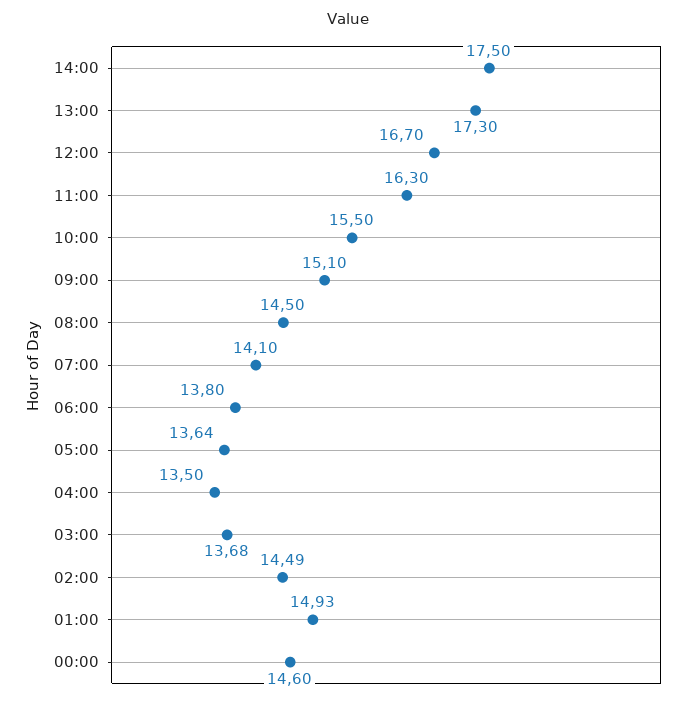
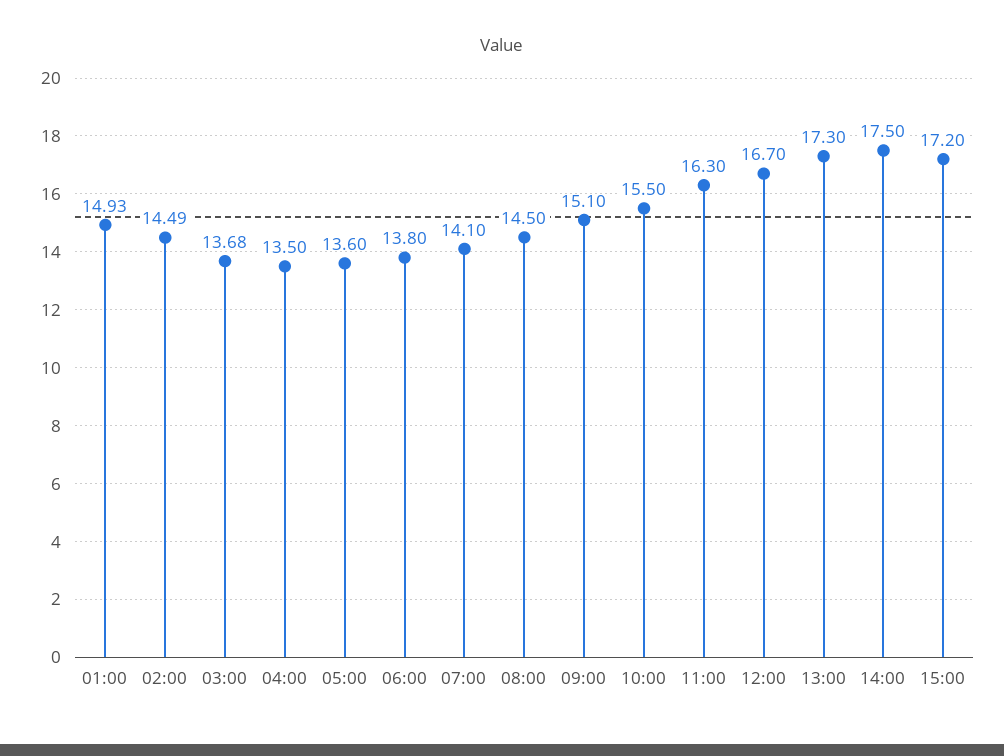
05:00: 13.64 -> 13.6
00:00: 14.6 -> none
15:00: none -> 17.2

